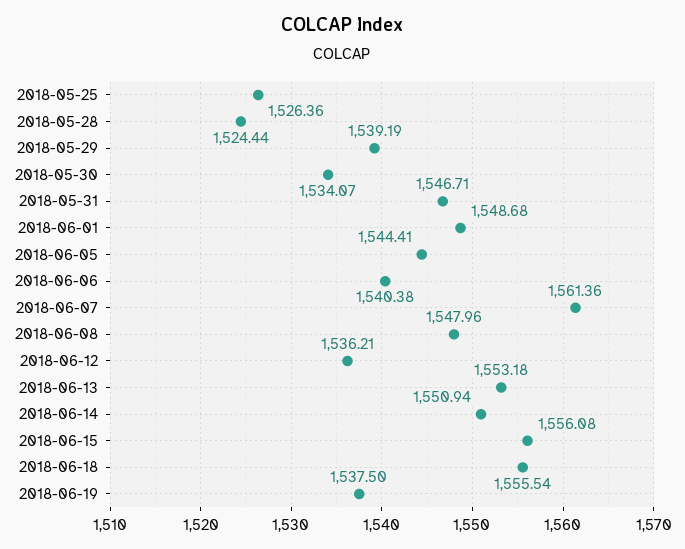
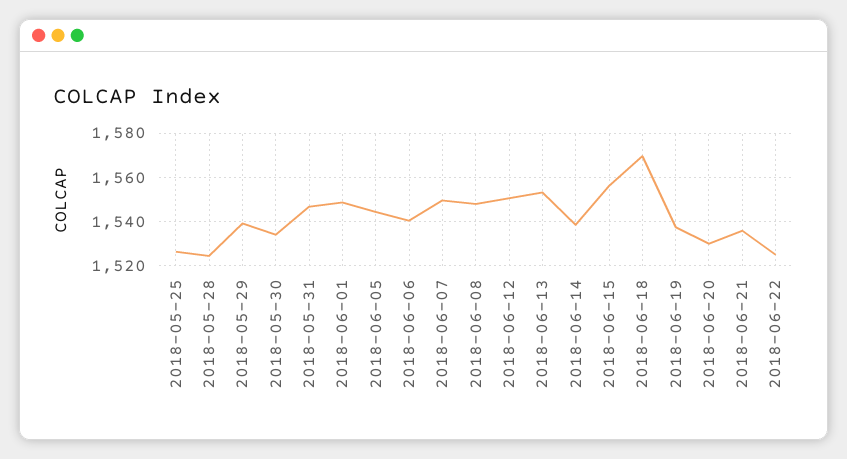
2018-06-07: 1561.36 -> 1550
2018-06-12: 1536.21 -> 1550
2018-06-14: 1550.94 -> 1540
2018-06-18: 1555.54 -> 1570
2018-06-20: none -> 1530
2018-06-21: none -> 1535
2018-06-22: none -> 1525

